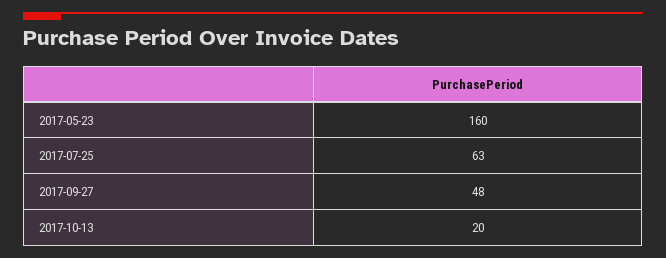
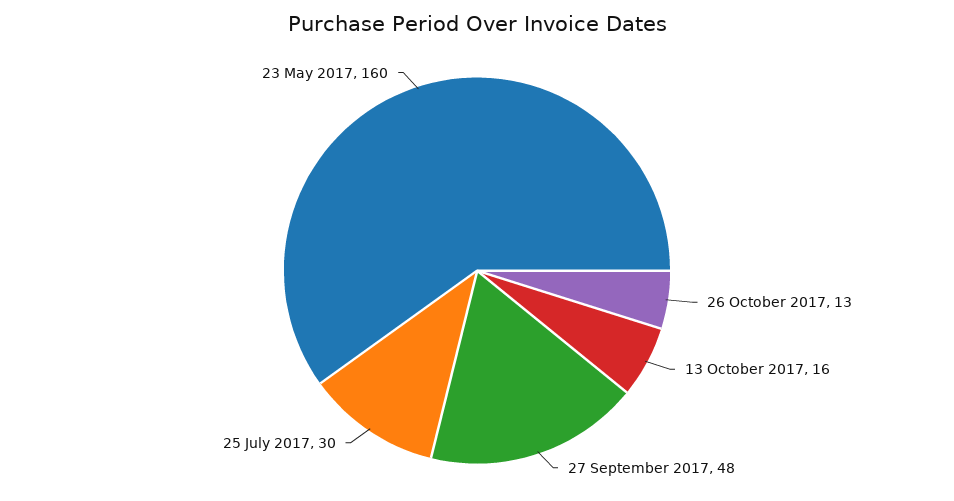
2017-07-25: 63 -> 30
2017-10-13: 20 -> 16
26 October 2017: none -> 13

